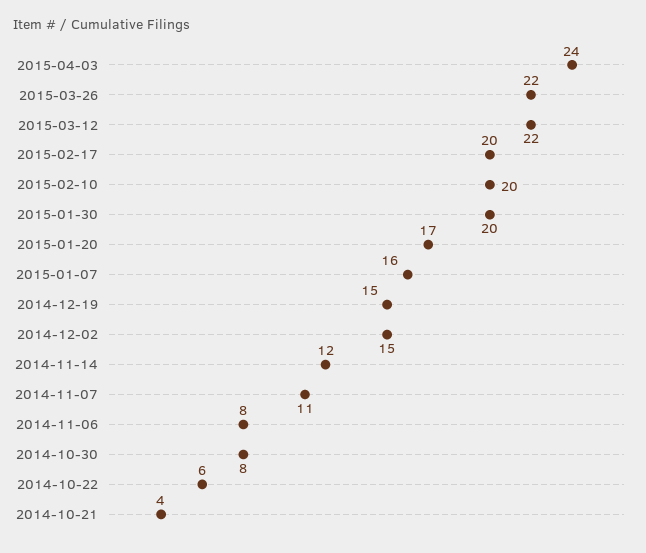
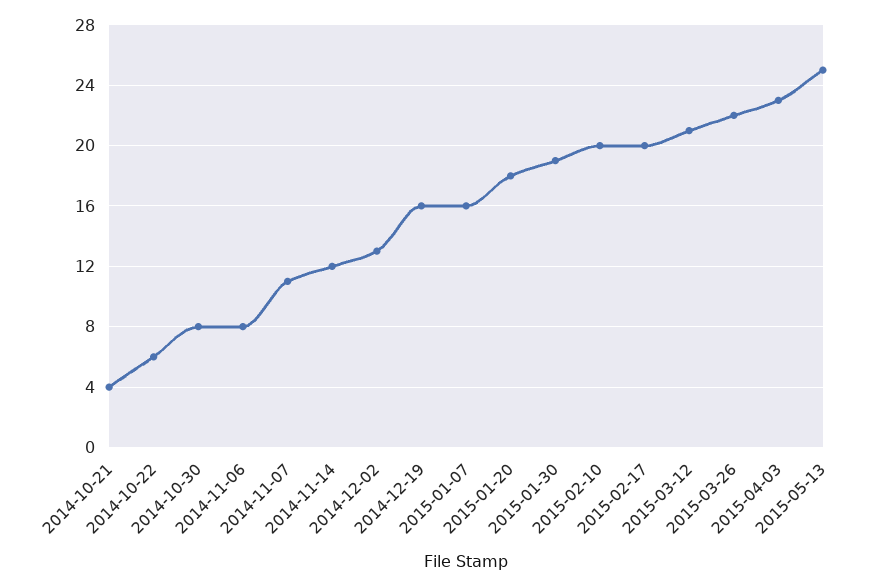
2015-04-03: 24 -> 23
2015-03-12: 22 -> 21
2015-01-30: 20 -> 19
2015-01-20: 17 -> 18
2014-12-19: 15 -> 16
2014-12-02: 15 -> 13
2015-05-13: none -> 25

